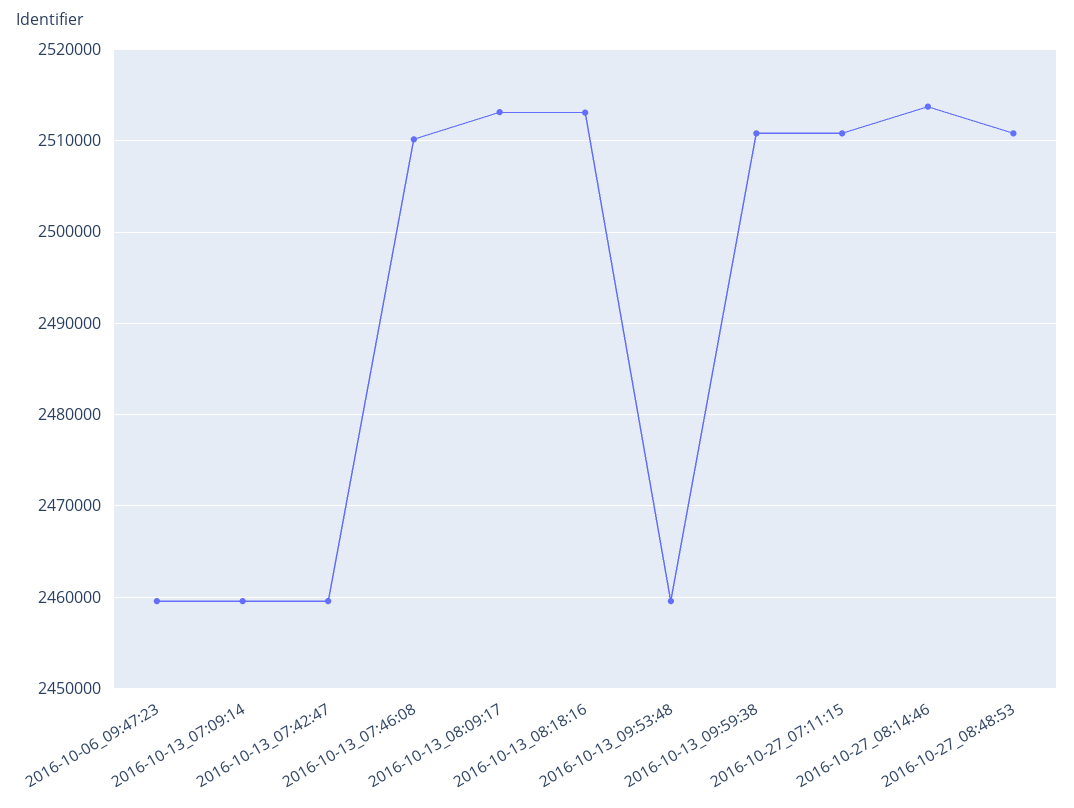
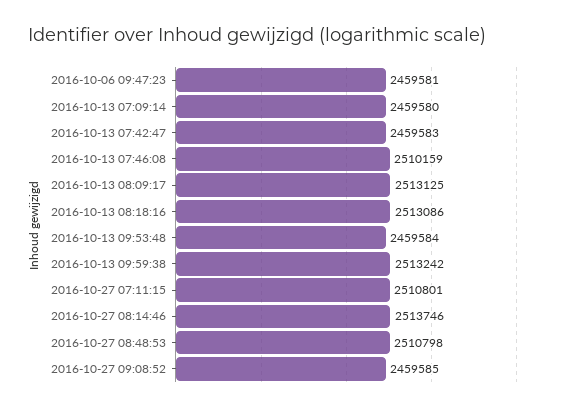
2016-10-13_09:59:38: 2511000 -> 2513242
2016-10-27 09:08:52: none -> 2459585

